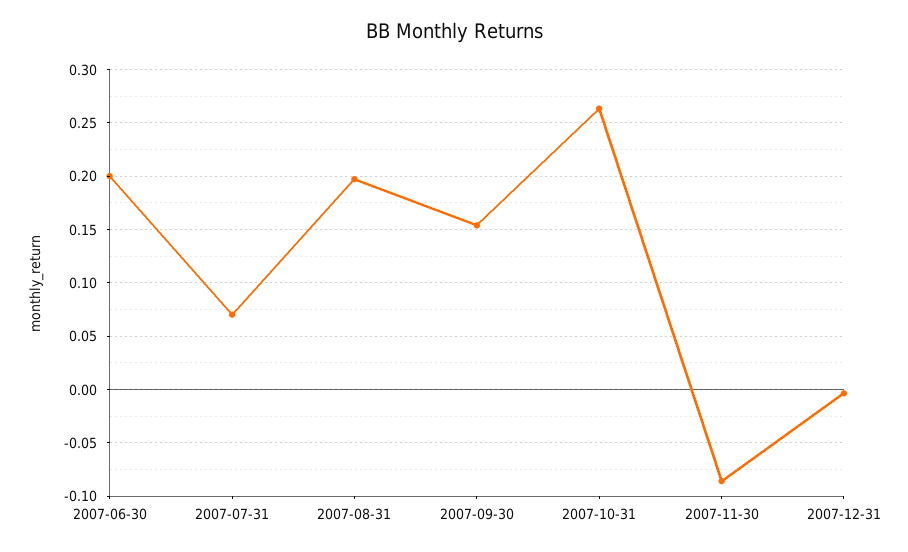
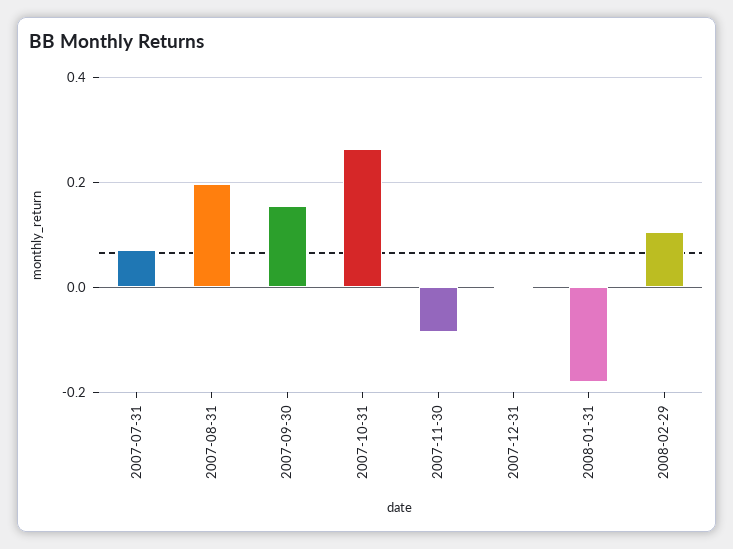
2007-06-30: 0.2 -> none
2008-01-31: none -> -0.18
2008-02-29: none -> 0.1

